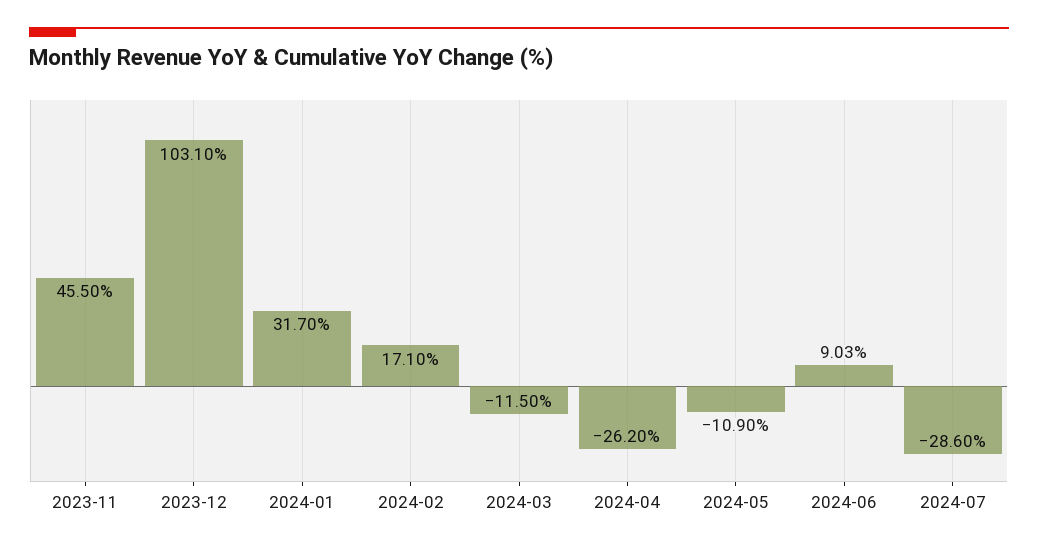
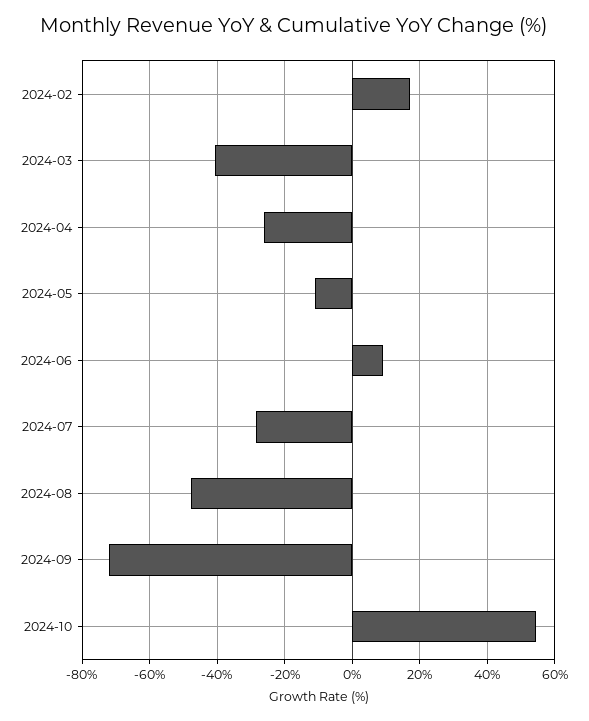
2023-11: 45.5 -> none
2023-12: 103.1 -> none
2024-01: 31.7 -> none
2024-03: -11.5 -> -40
2024-08: none -> -48
2024-09: none -> -72
2024-10: none -> 54

